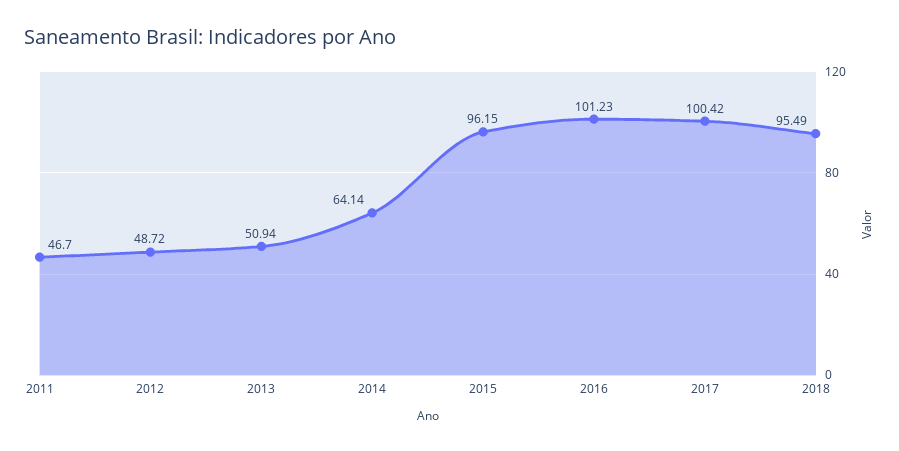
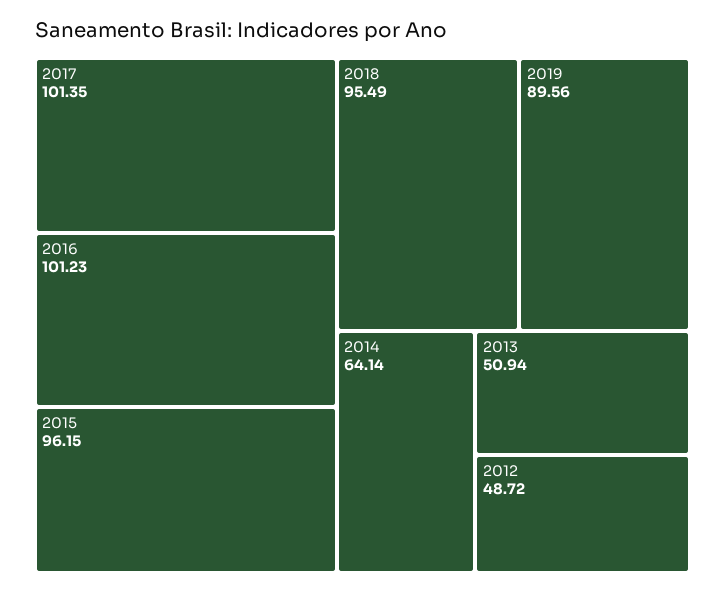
2011: 46.7 -> none
2017: 100.42 -> 101.35
2019: none -> 89.56

